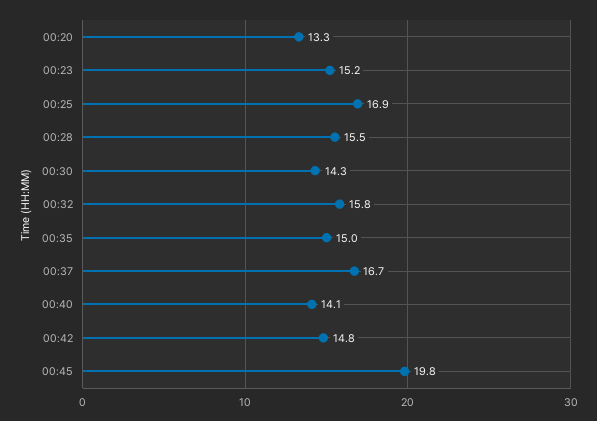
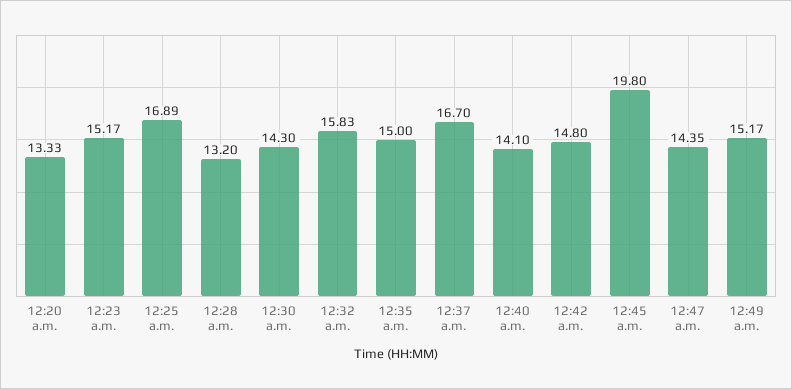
00:28: 15.5 -> 13.2
12:47 a.m.: none -> 14.35
12:49 a.m.: none -> 15.17

